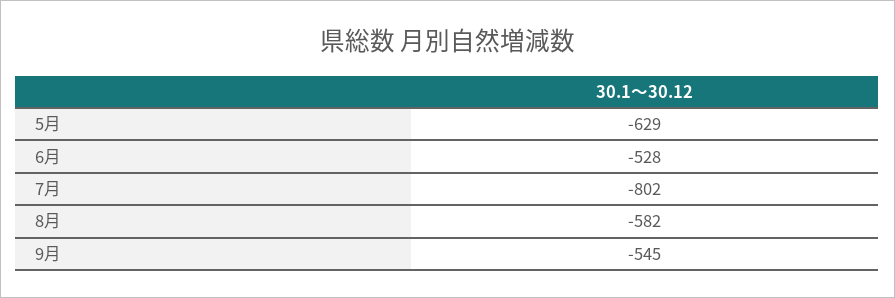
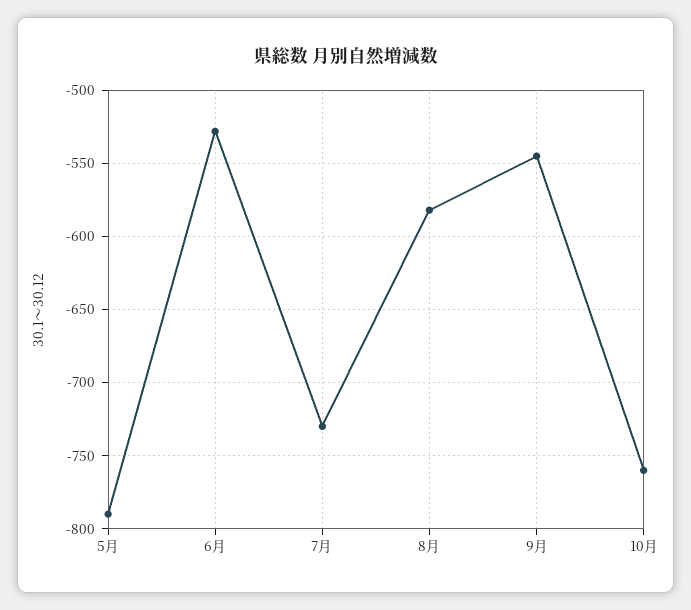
5月: -629 -> -790
7月: -802 -> -730
10月: none -> -760

